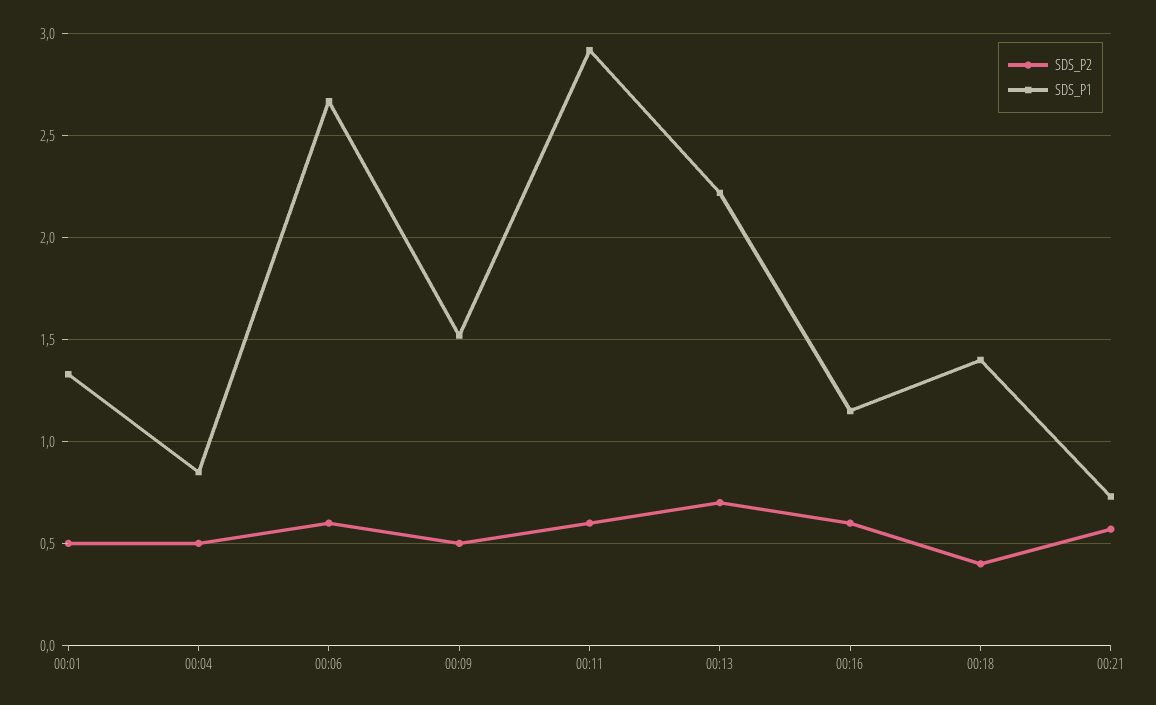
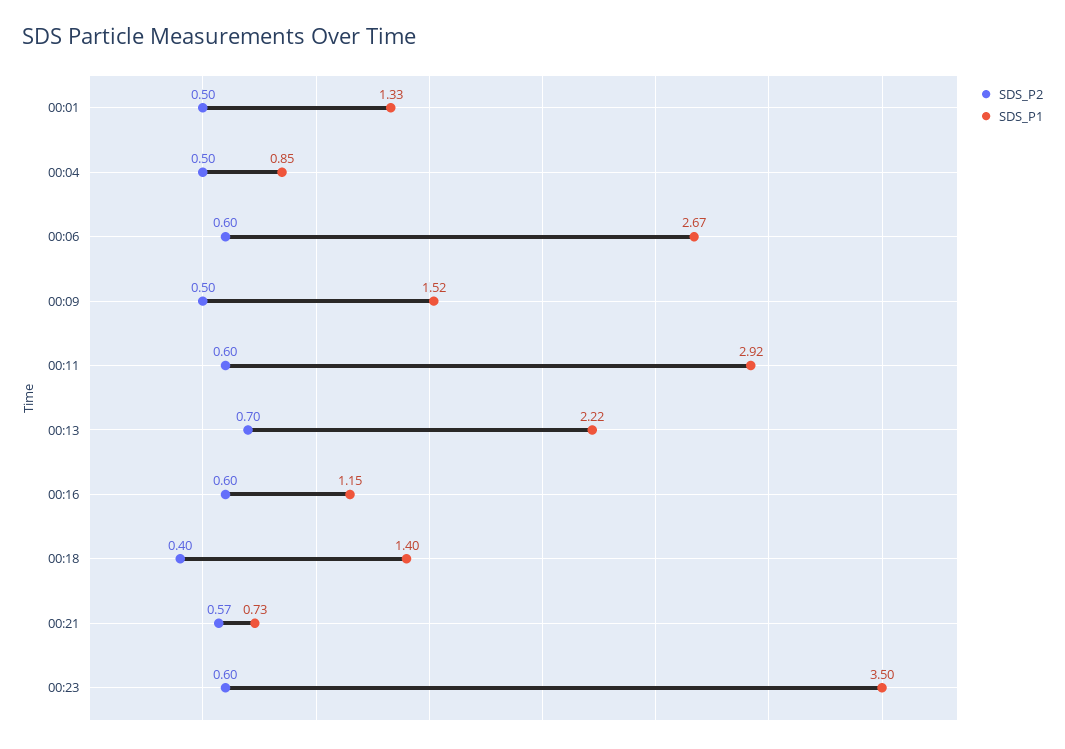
SDS_P2, 00:23: none -> 0.6
SDS_P1, 00:23: none -> 3.5

